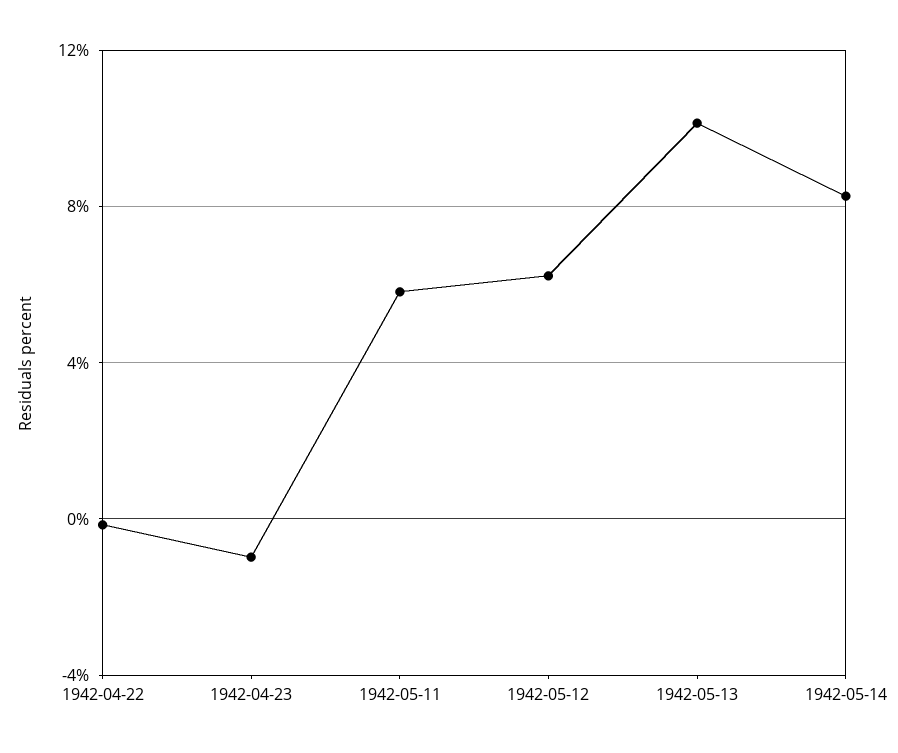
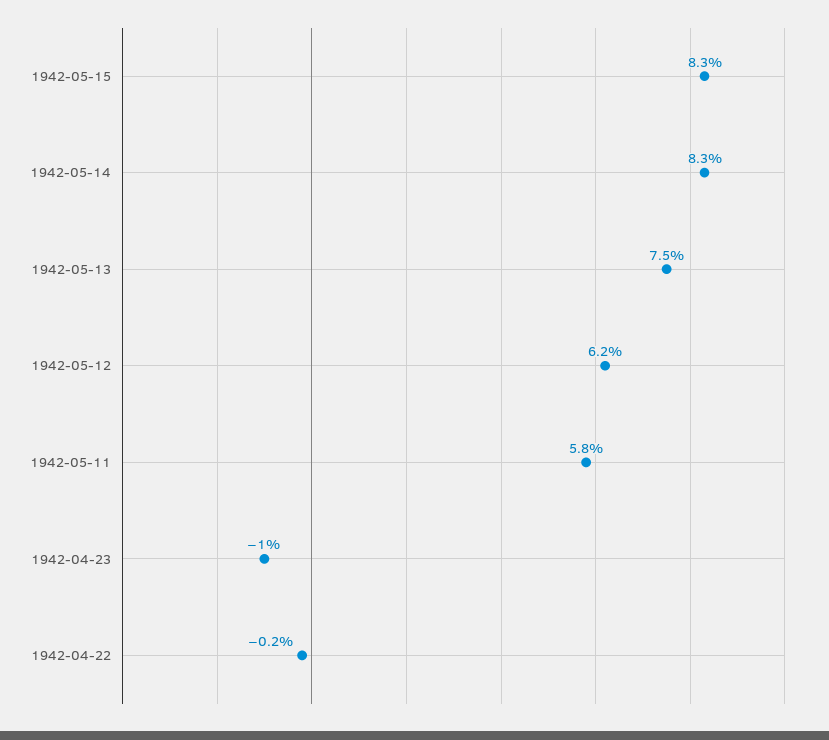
1942-05-13: 10 -> 7.5
1942-05-15: none -> 8.3

